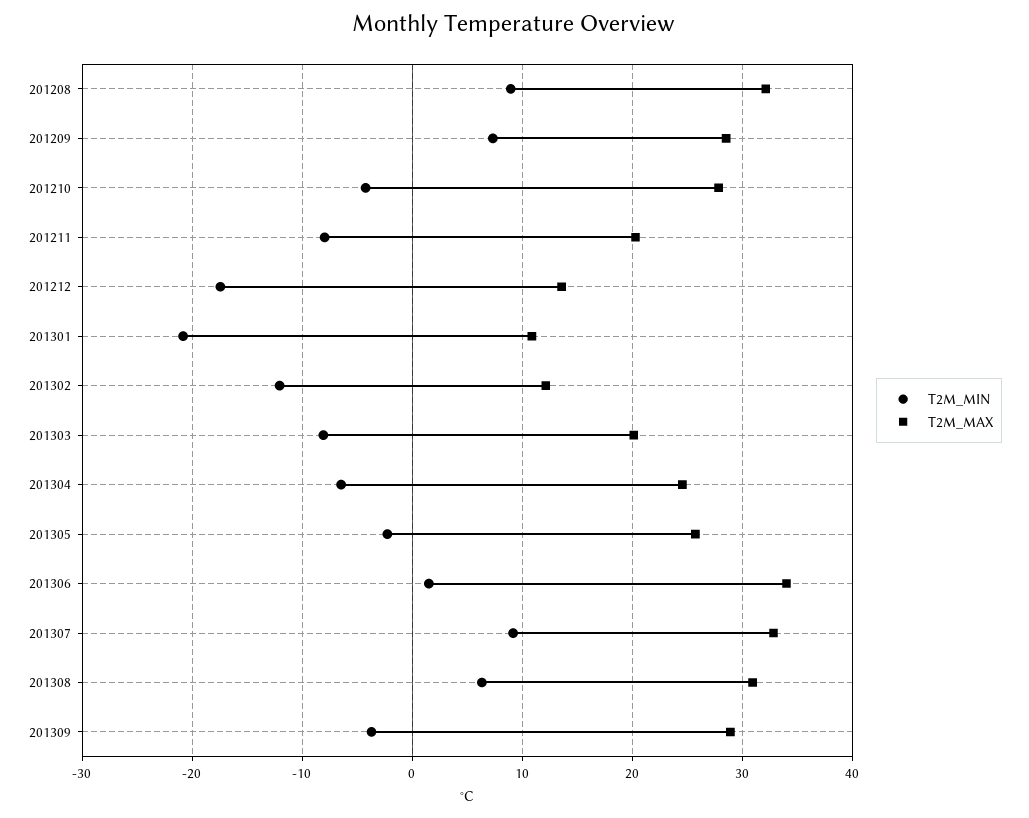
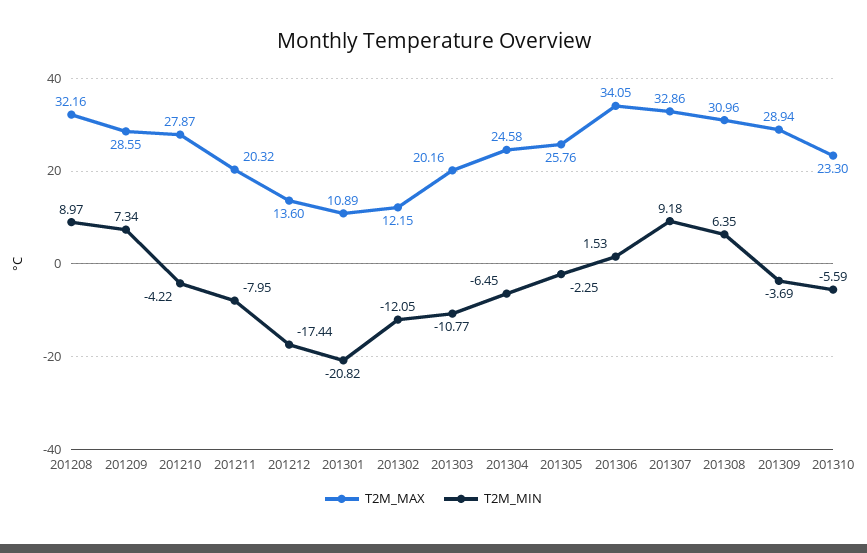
T2M_MIN, 201303: -8 -> -10.77
T2M_MAX, 201310: none -> 23.3
T2M_MIN, 201310: none -> -5.59

